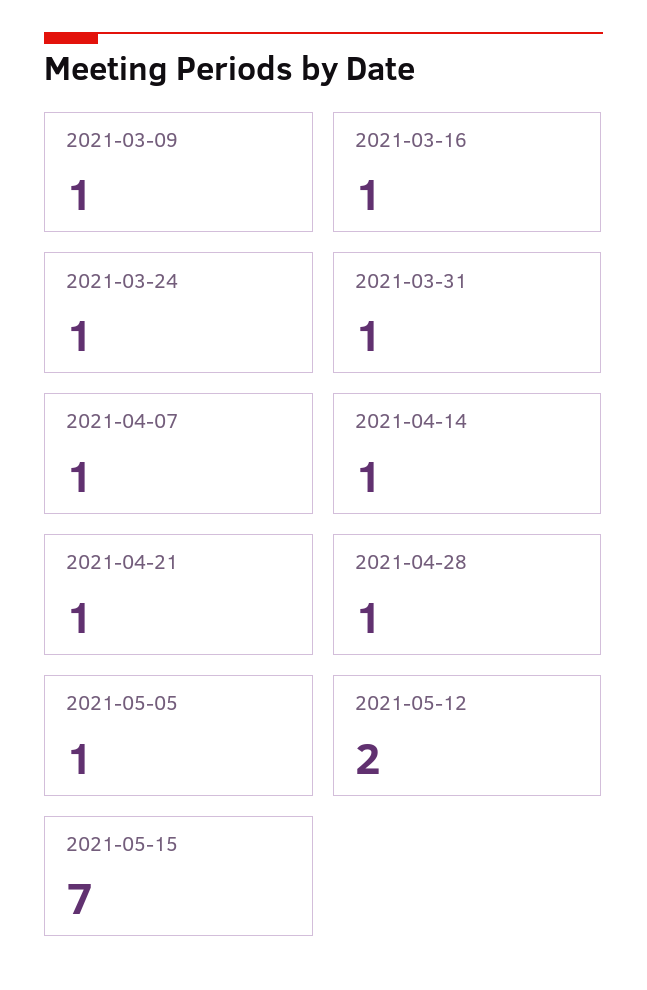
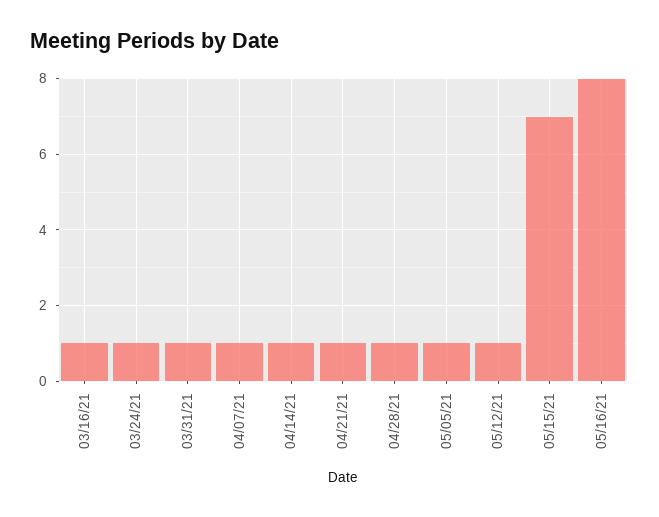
2021-03-09: 1 -> none
2021-05-12: 2 -> 1
05/16/21: none -> 8

